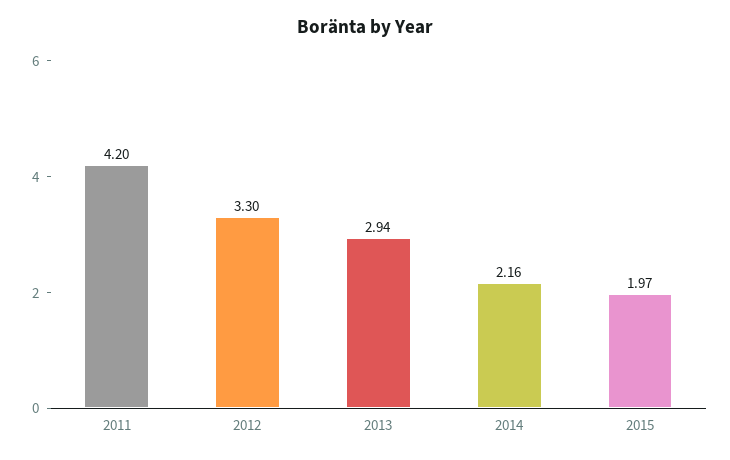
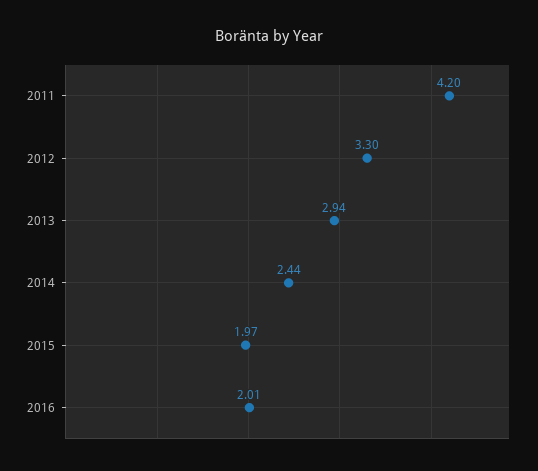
2014: 2.16 -> 2.44
2016: none -> 2.01

